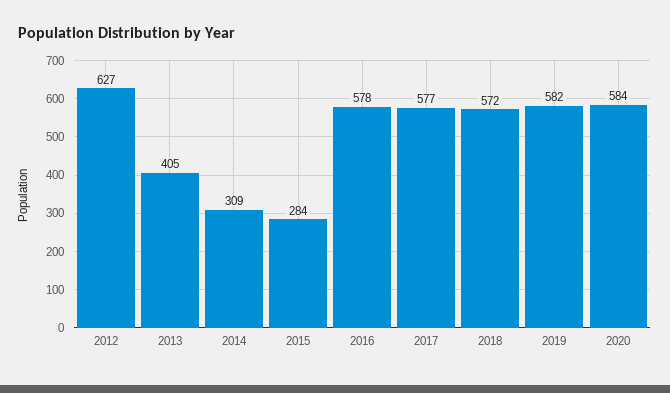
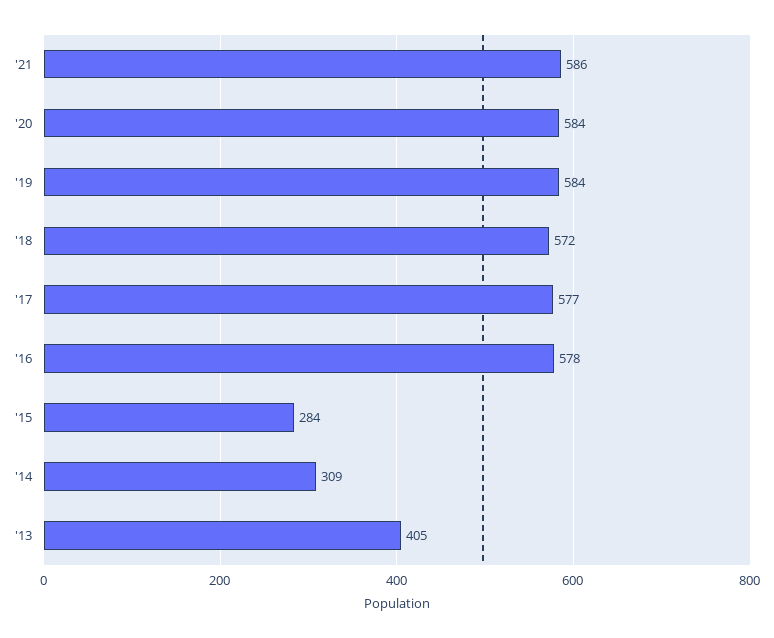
2012: 627 -> none
2019: 582 -> 584
'21: none -> 586

